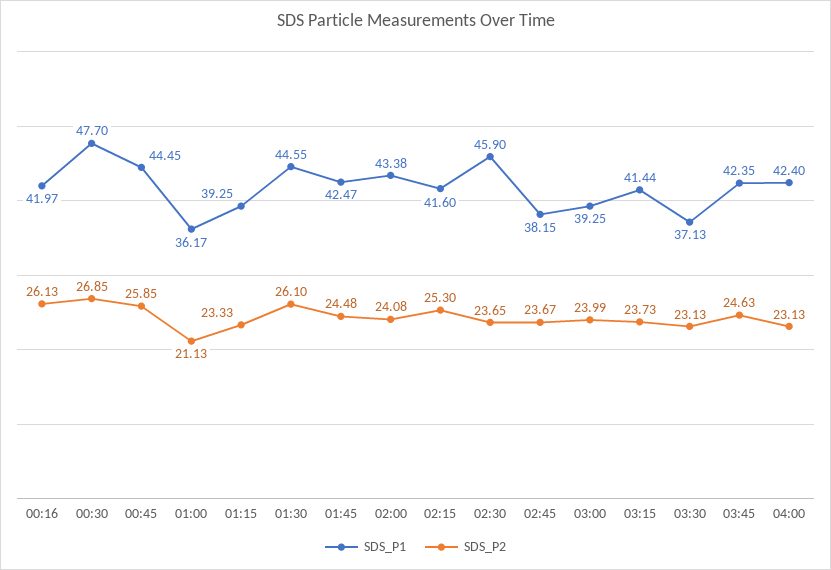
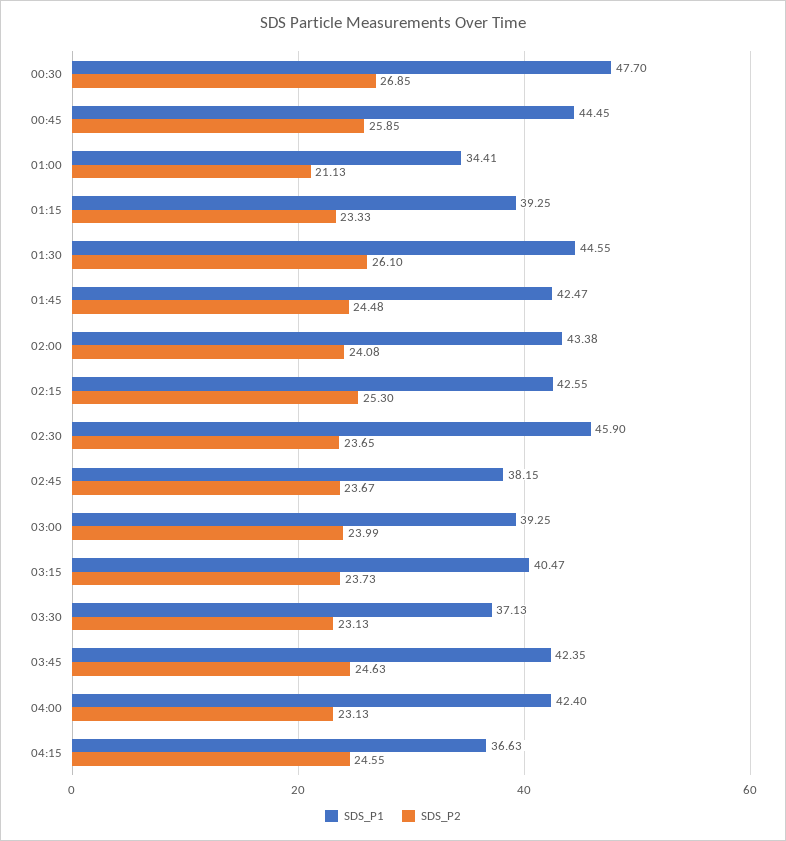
SDS_P1, 00:16: 41.97 -> none
SDS_P2, 00:16: 26.13 -> none
SDS_P1, 01:00: 36.17 -> 34.41
SDS_P1, 02:15: 41.6 -> 42.55
SDS_P1, 03:15: 41.44 -> 40.47
SDS_P1, 04:15: none -> 36.63
SDS_P2, 04:15: none -> 24.55

